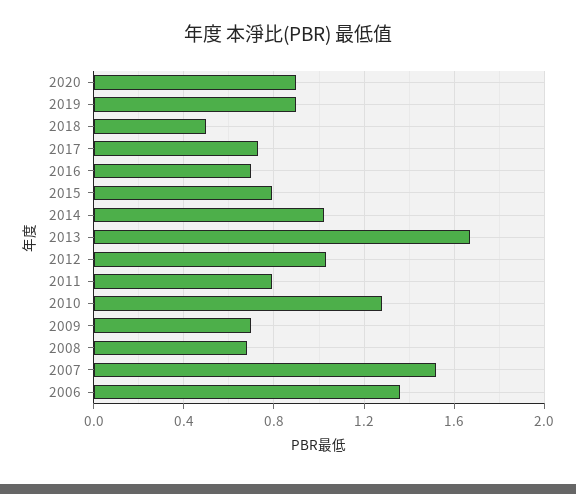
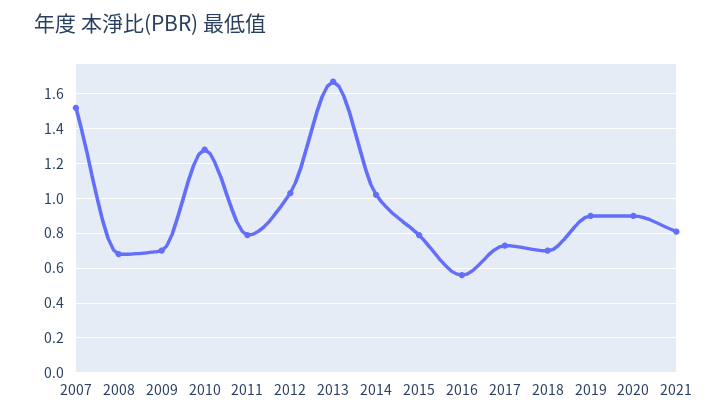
2018: 0.5 -> 0.7
2016: 0.7 -> 0.55
2006: 1.35 -> none
2021: none -> 0.8

